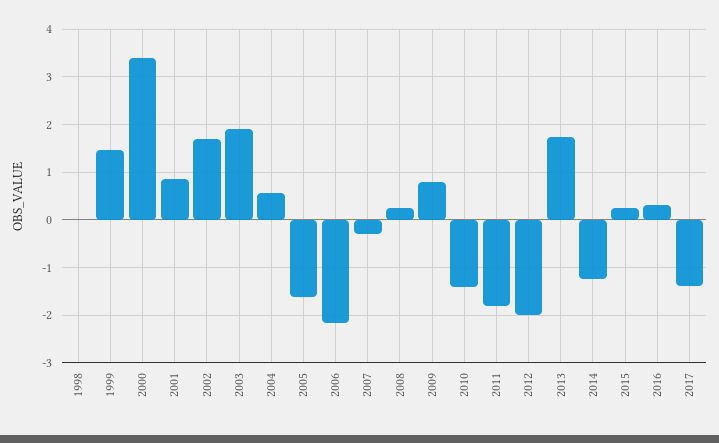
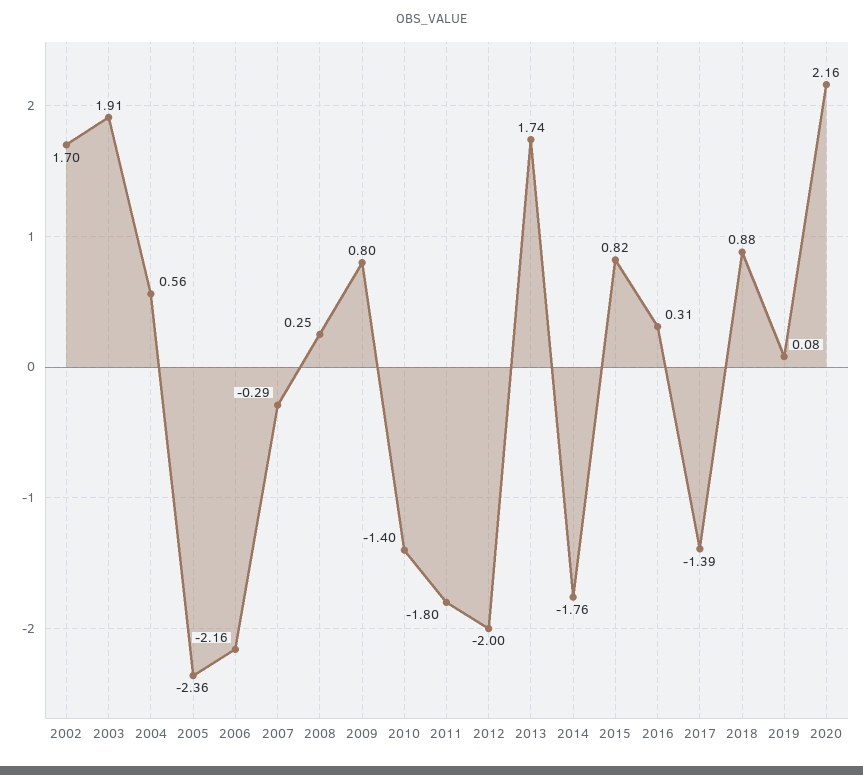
1998: 0 -> none
1999: 1.4 -> none
2000: 3.4 -> none
2001: 0.8 -> none
2005: -1.6 -> -2.36
2014: -1.2 -> -1.76
2015: 0.2 -> 0.82
2018: none -> 0.88
2019: none -> 0.08
2020: none -> 2.16

